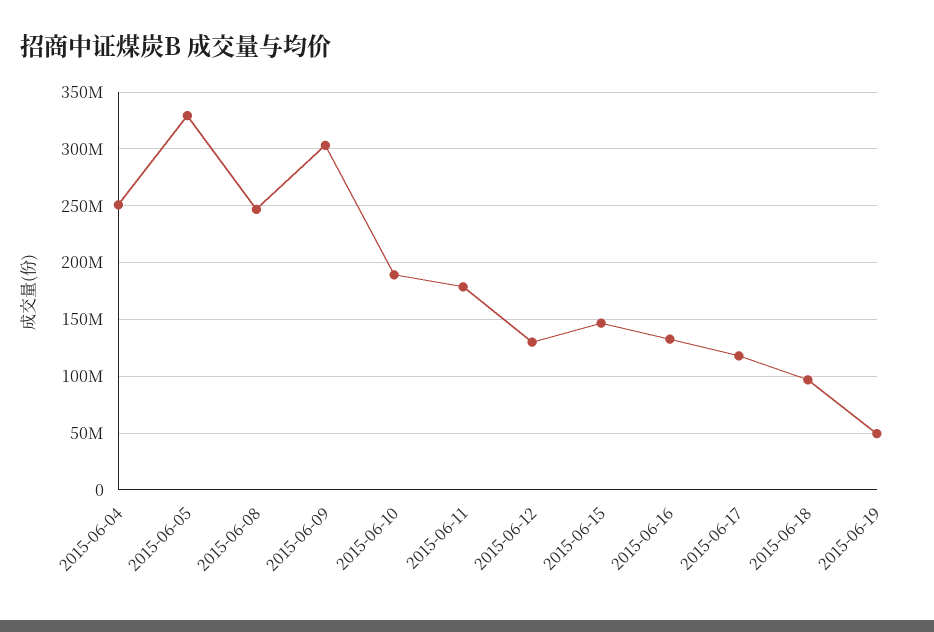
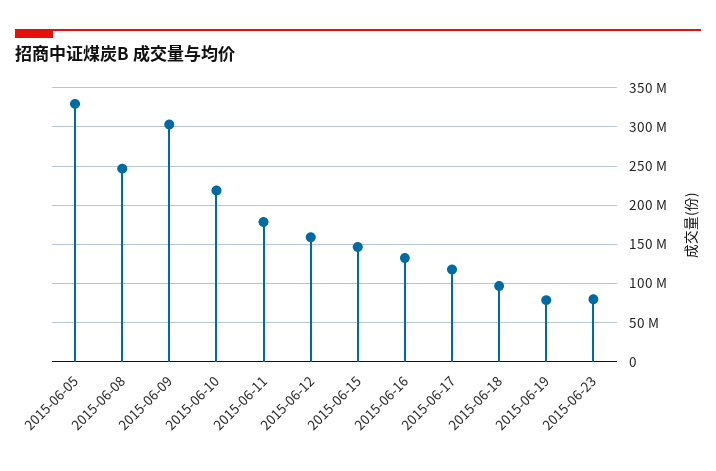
2015-06-04: 250000000 -> none
2015-06-10: 190000000 -> 220000000
2015-06-12: 130000000 -> 160000000
2015-06-19: 50000000 -> 80000000
2015-06-23: none -> 80000000

